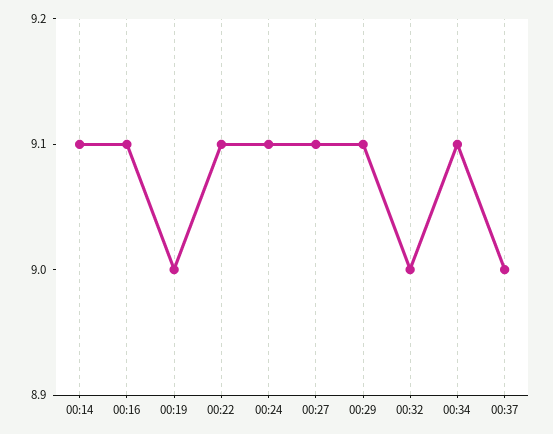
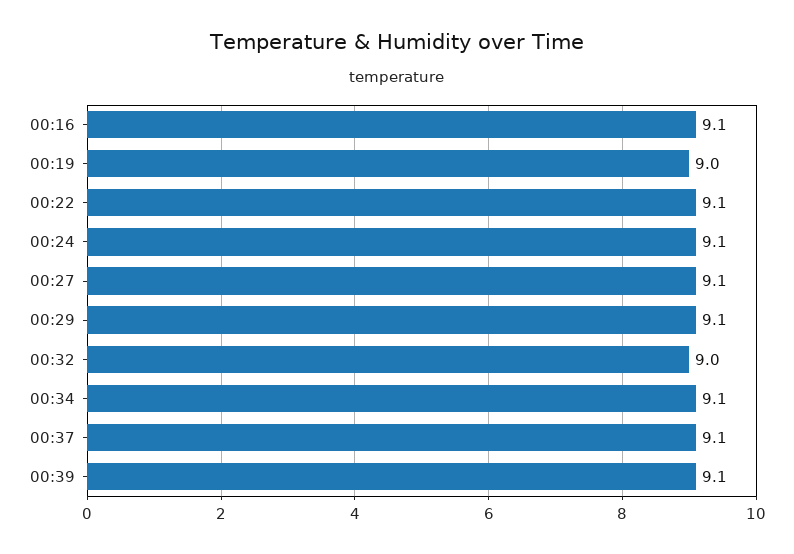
00:14: 9.1 -> none
00:37: 9 -> 9.1
00:39: none -> 9.1

